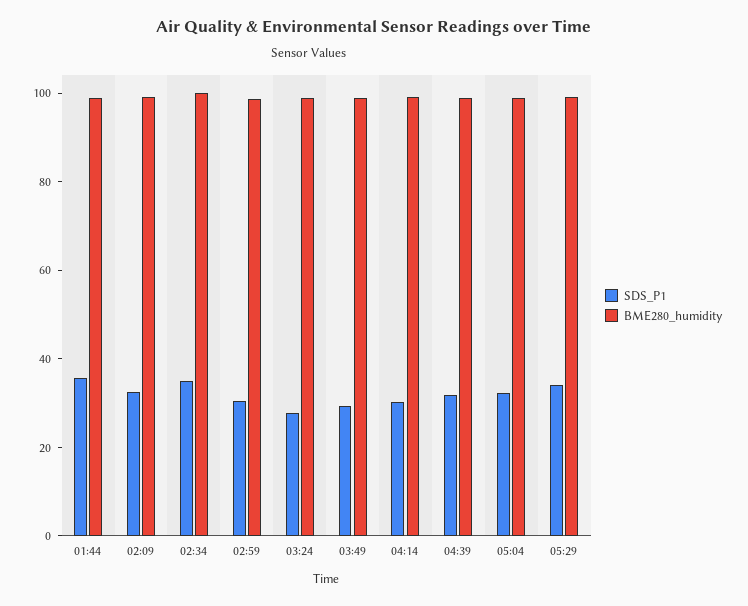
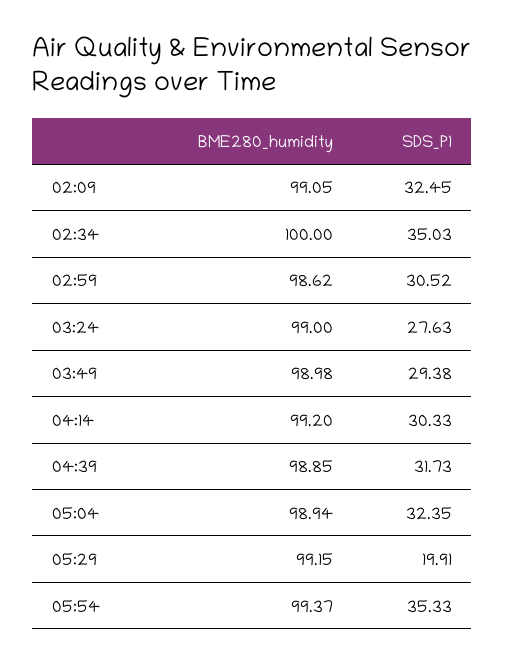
SDS_P1, 01:44: 35 -> none
BME280_humidity, 01:44: 100 -> none
SDS_P1, 05:29: 35 -> 19.91
BME280_humidity, 05:54: none -> 99.37
SDS_P1, 05:54: none -> 35.33

